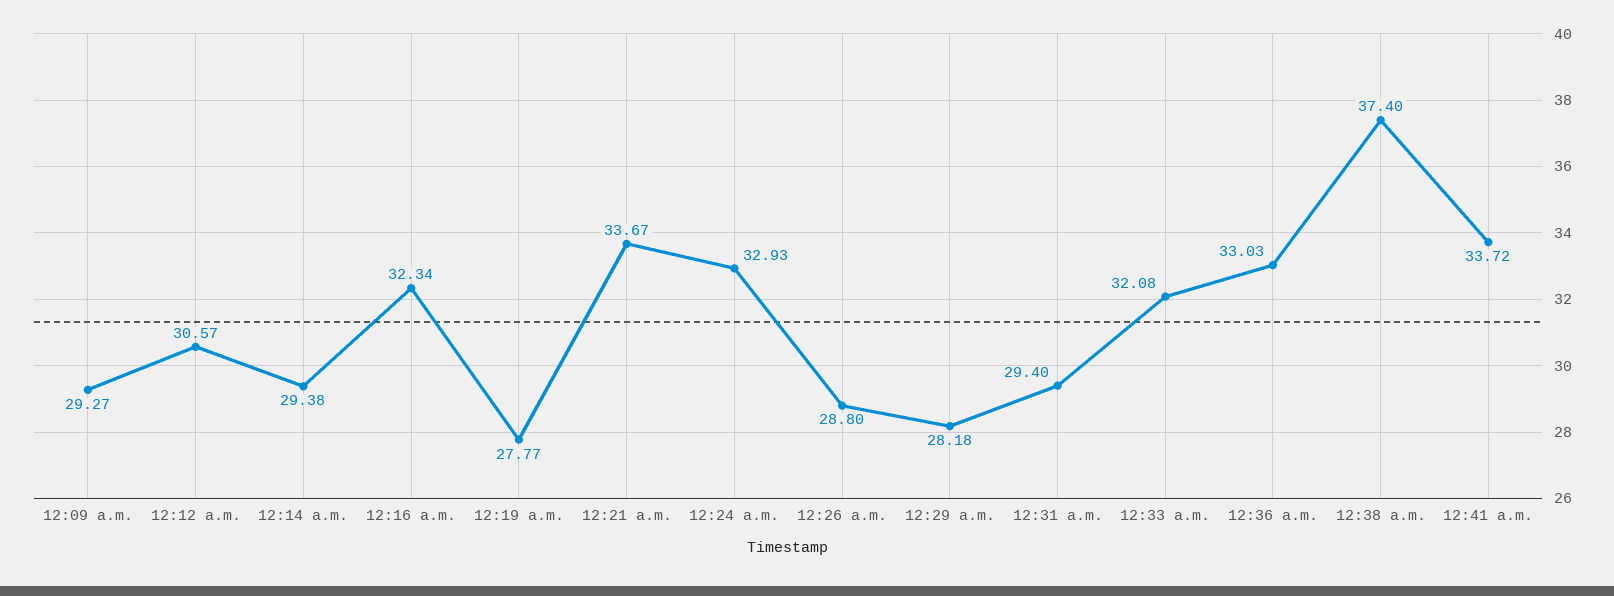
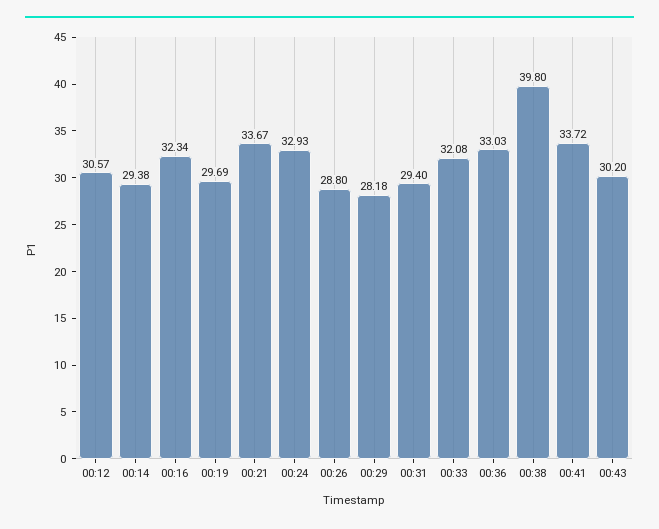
12:09 a.m.: 29.27 -> none
12:19 a.m.: 27.77 -> 29.69
12:38 a.m.: 37.4 -> 39.8
00:43: none -> 30.2

